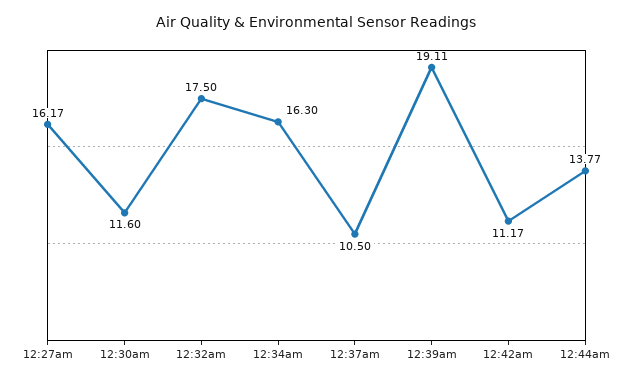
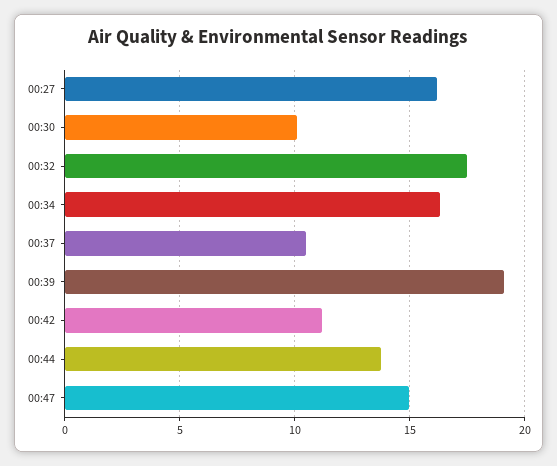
12:30am: 11.6 -> 10
00:47: none -> 15

